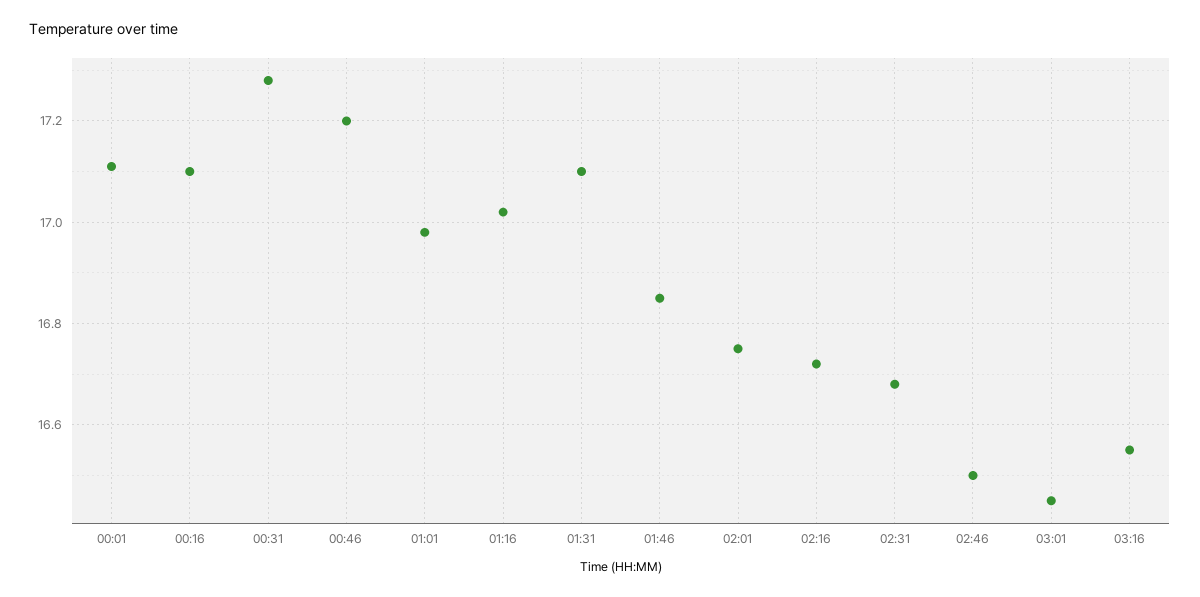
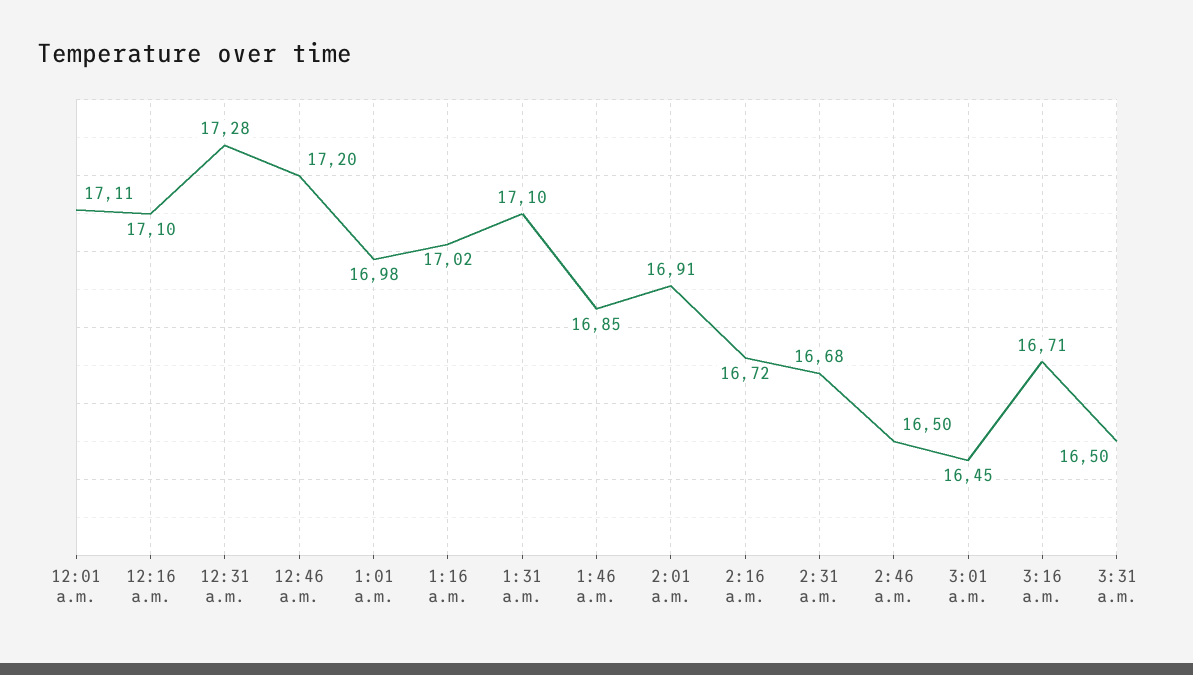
02:01: 16.75 -> 16.91
03:16: 16.55 -> 16.71
3:31 a.m.: none -> 16.5

